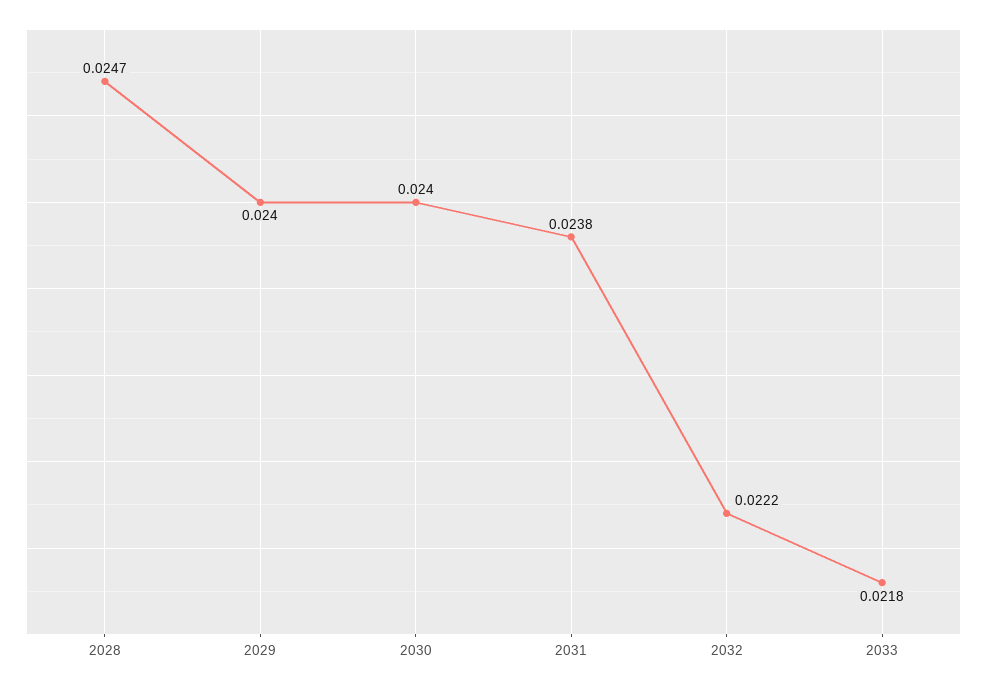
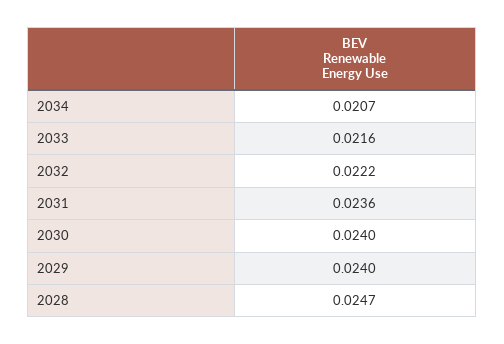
2031: 0.0238 -> 0.0236
2033: 0.0218 -> 0.0216
2034: none -> 0.0207

